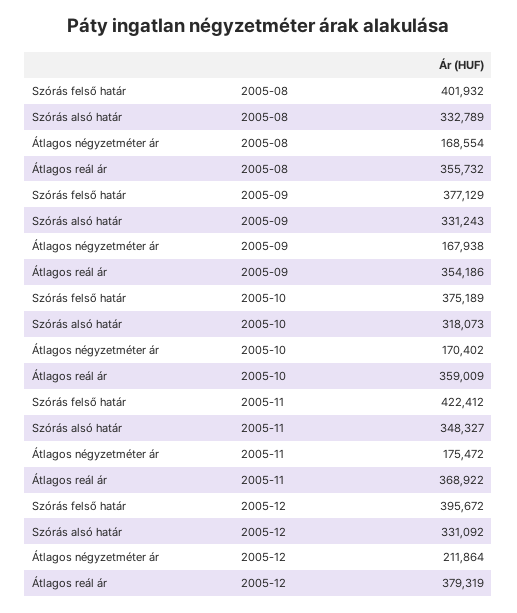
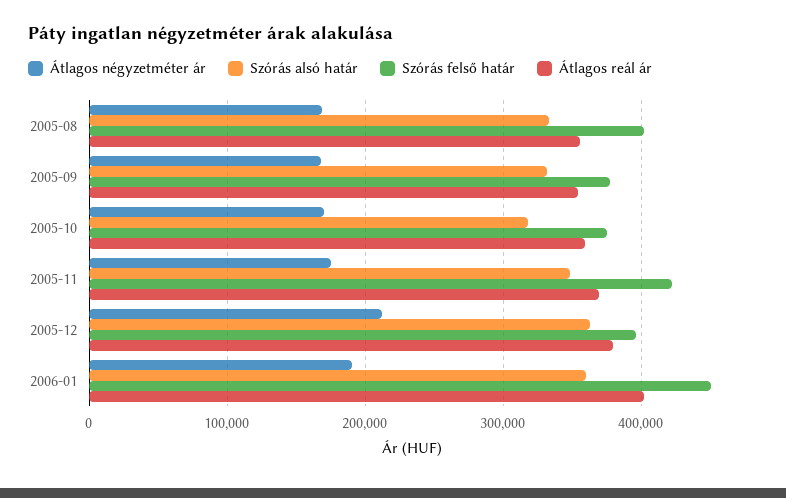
Szórás alsó határ, 2005-12: 331092 -> 360000
Átlagos négyzetméter ár, 2006-01: none -> 190000
Szórás alsó határ, 2006-01: none -> 360000
Szórás felső határ, 2006-01: none -> 450000
Átlagos reál ár, 2006-01: none -> 400000

